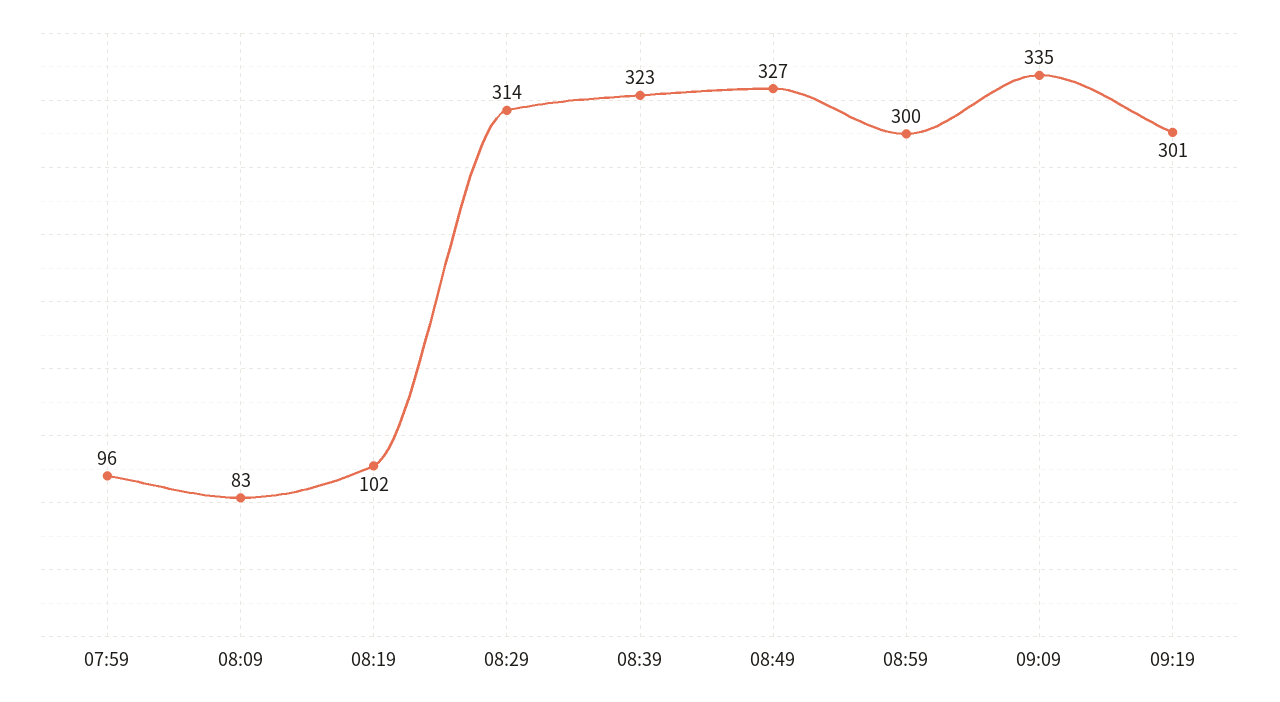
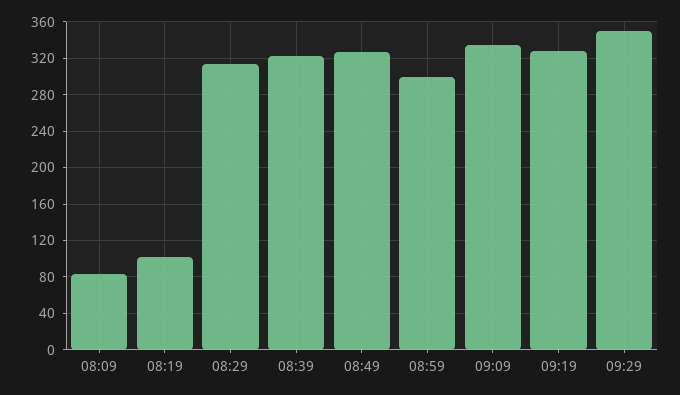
07:59: 96 -> none
09:19: 301 -> 330
09:29: none -> 350

